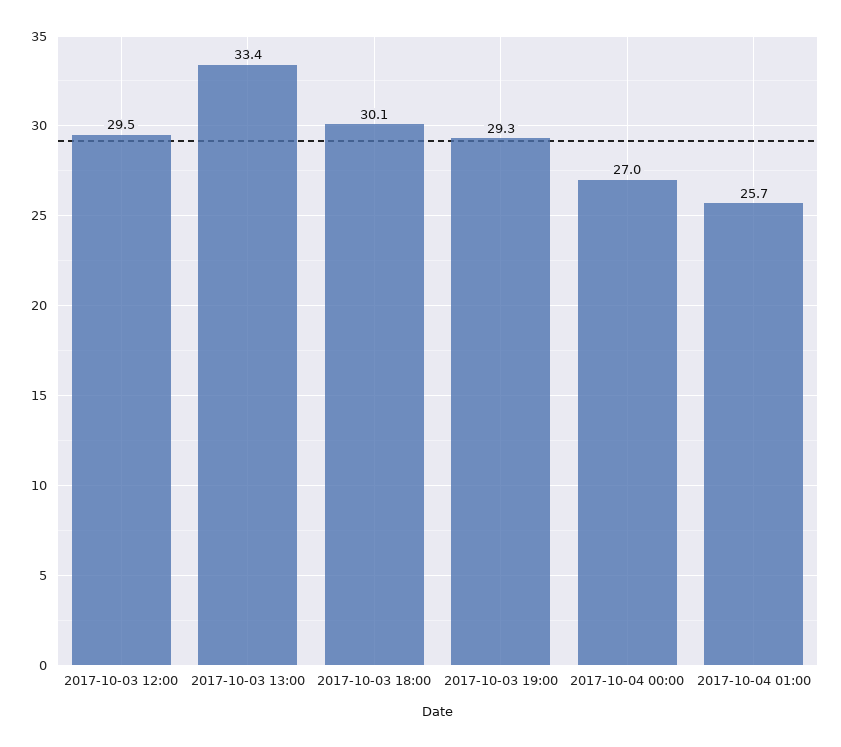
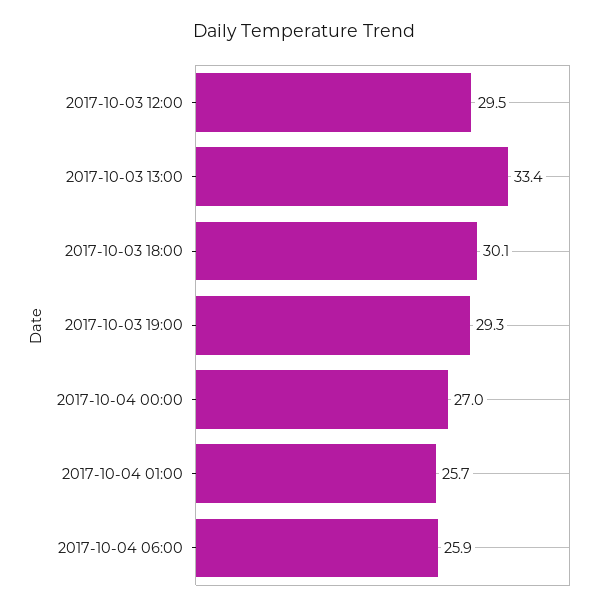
2017-10-04 06:00: none -> 25.9

